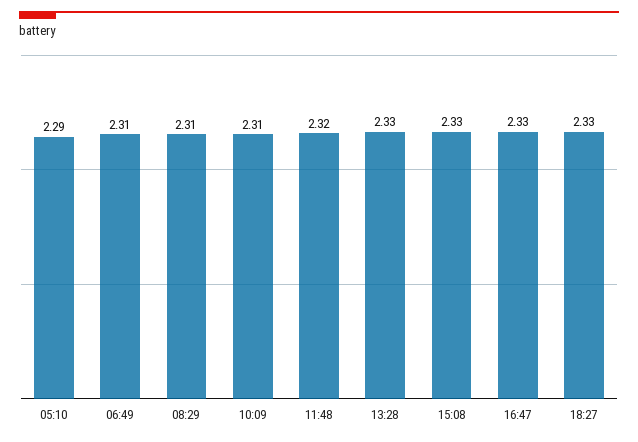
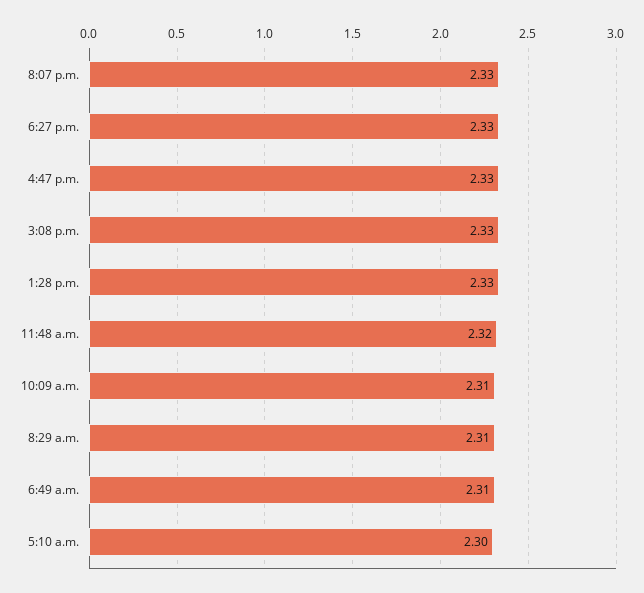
05:10: 2.29 -> 2.3
8:07 p.m.: none -> 2.33

